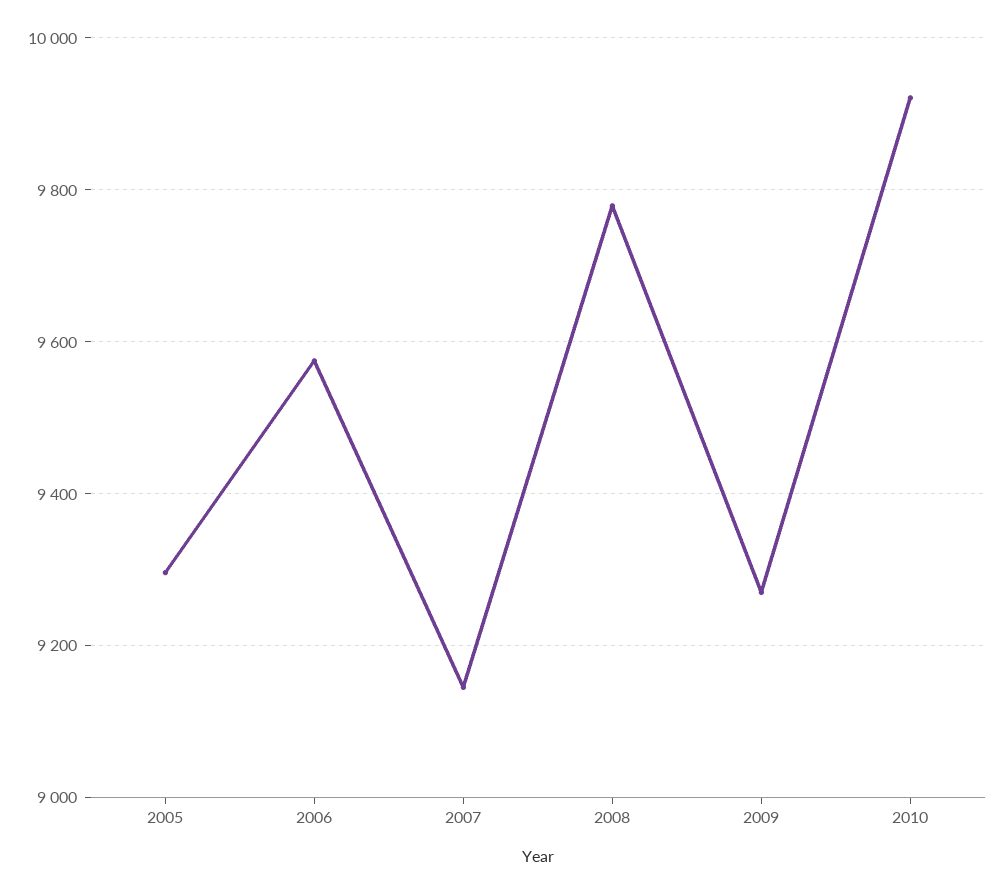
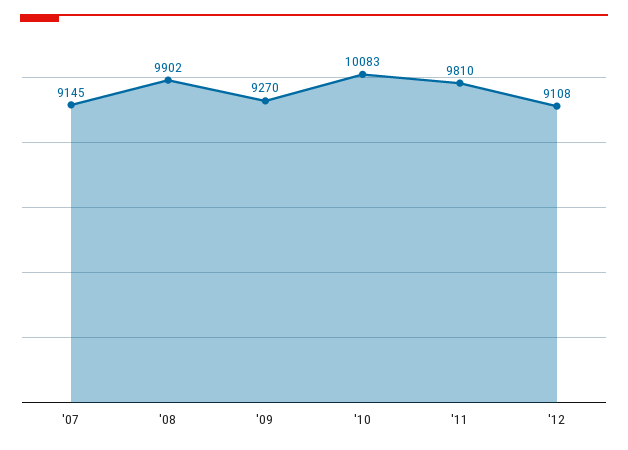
2005: 9300 -> none
2006: 9580 -> none
2008: 9780 -> 9902
2010: 9920 -> 10083
'11: none -> 9810
'12: none -> 9108

